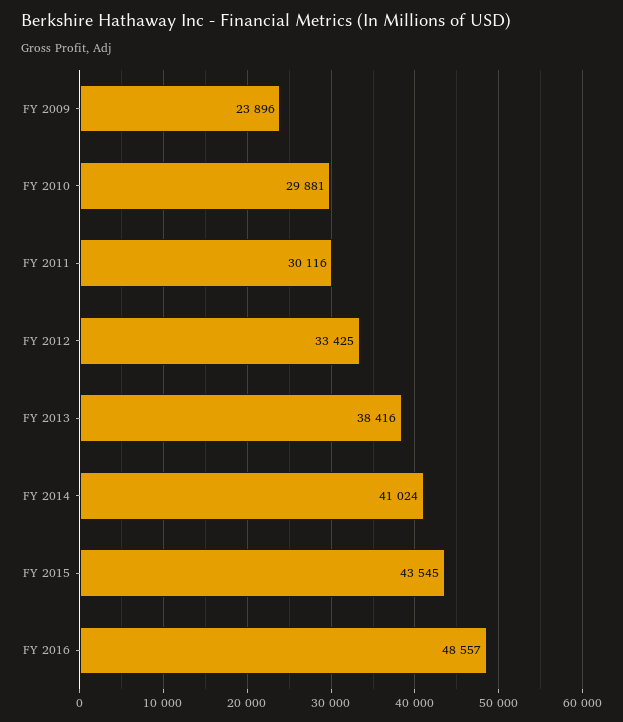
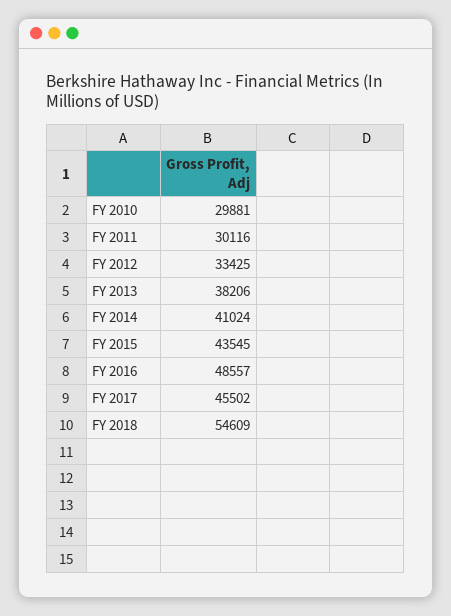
FY 2009: 23896 -> none
FY 2013: 38416 -> 38206
FY 2017: none -> 45502
FY 2018: none -> 54609

